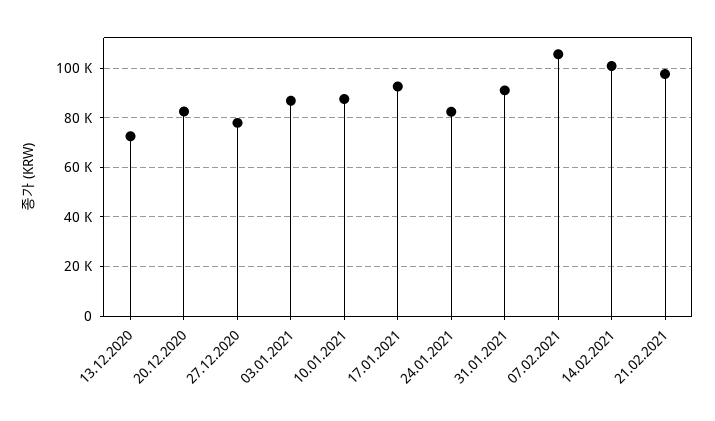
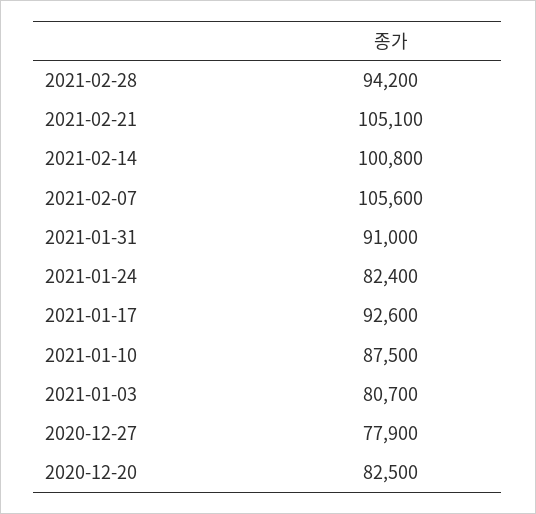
13.12.2020: 72500 -> none
03.01.2021: 87500 -> 80700
21.02.2021: 97500 -> 105100
2021-02-28: none -> 94200

